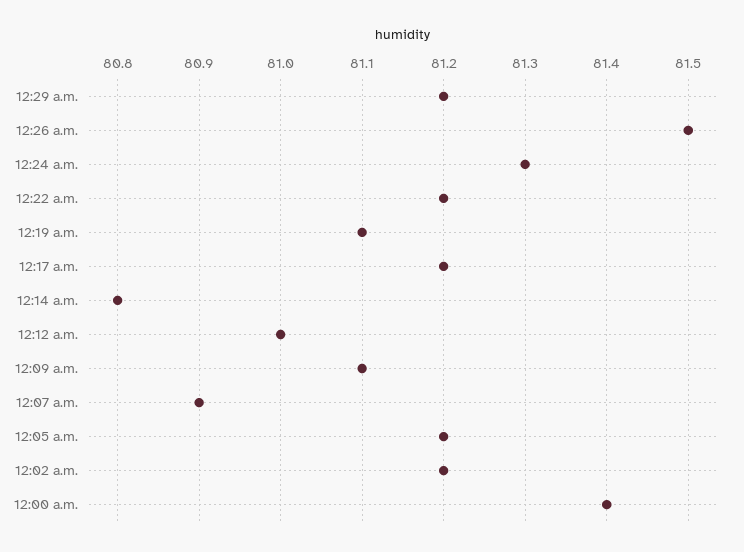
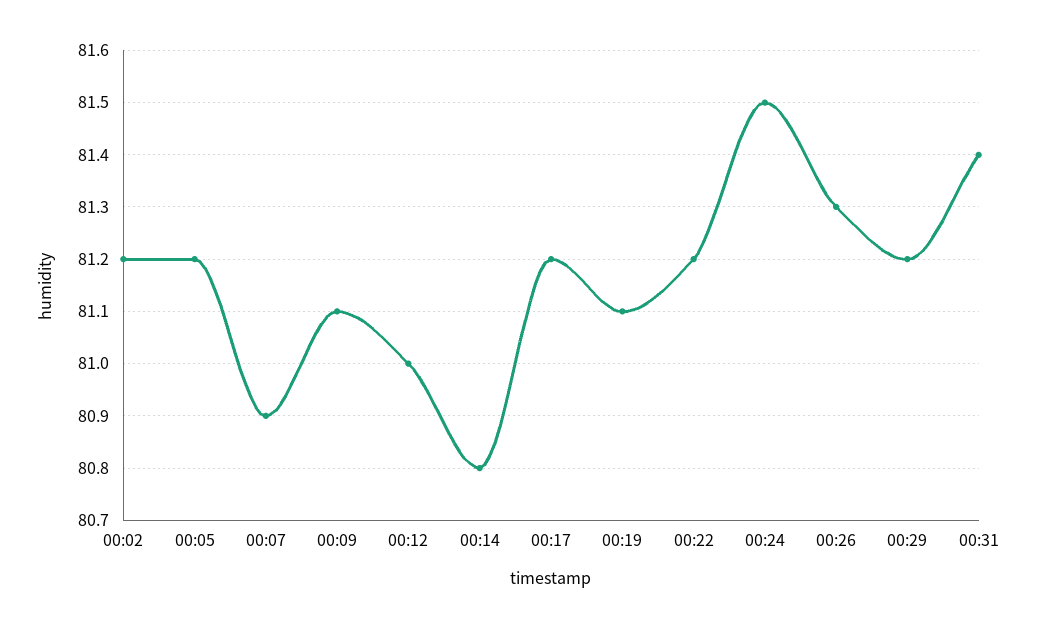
12:26 a.m.: 81.5 -> 81.3
12:24 a.m.: 81.3 -> 81.5
12:00 a.m.: 81.4 -> none
00:31: none -> 81.4

